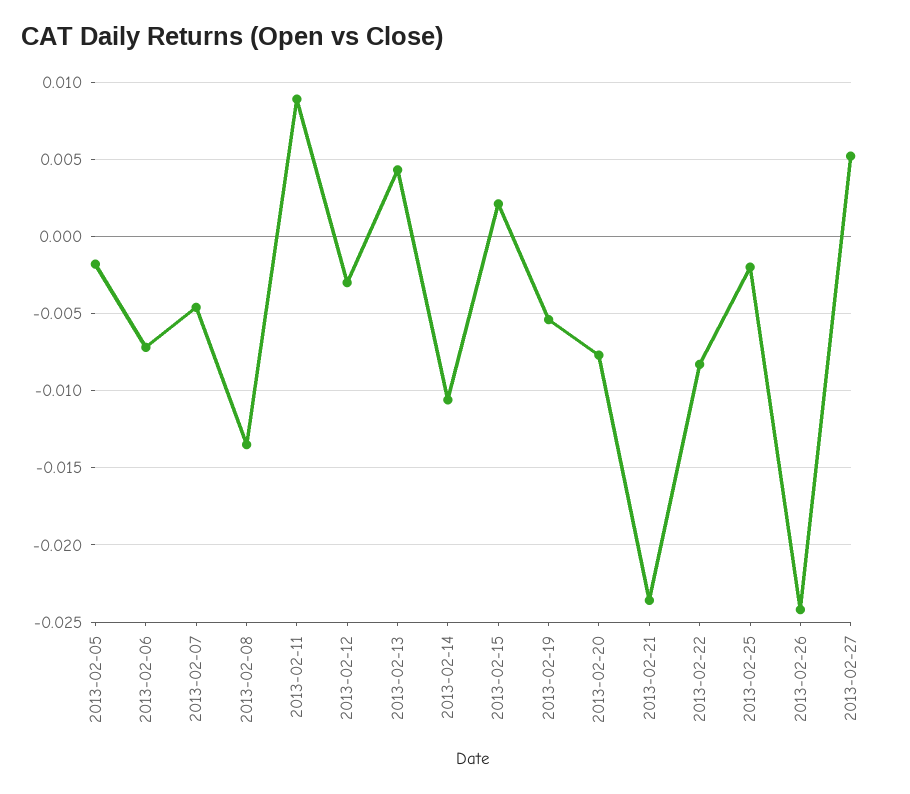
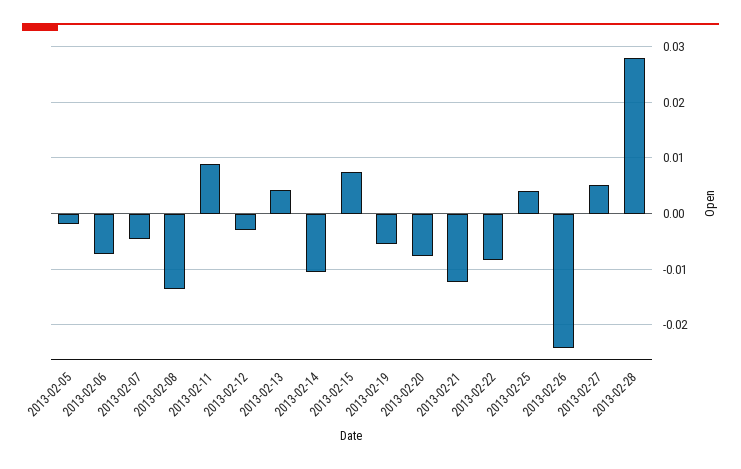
2013-02-15: 0.002 -> 0.008
2013-02-21: -0.0235 -> -0.012
2013-02-25: -0.002 -> 0.004
2013-02-28: none -> 0.028

